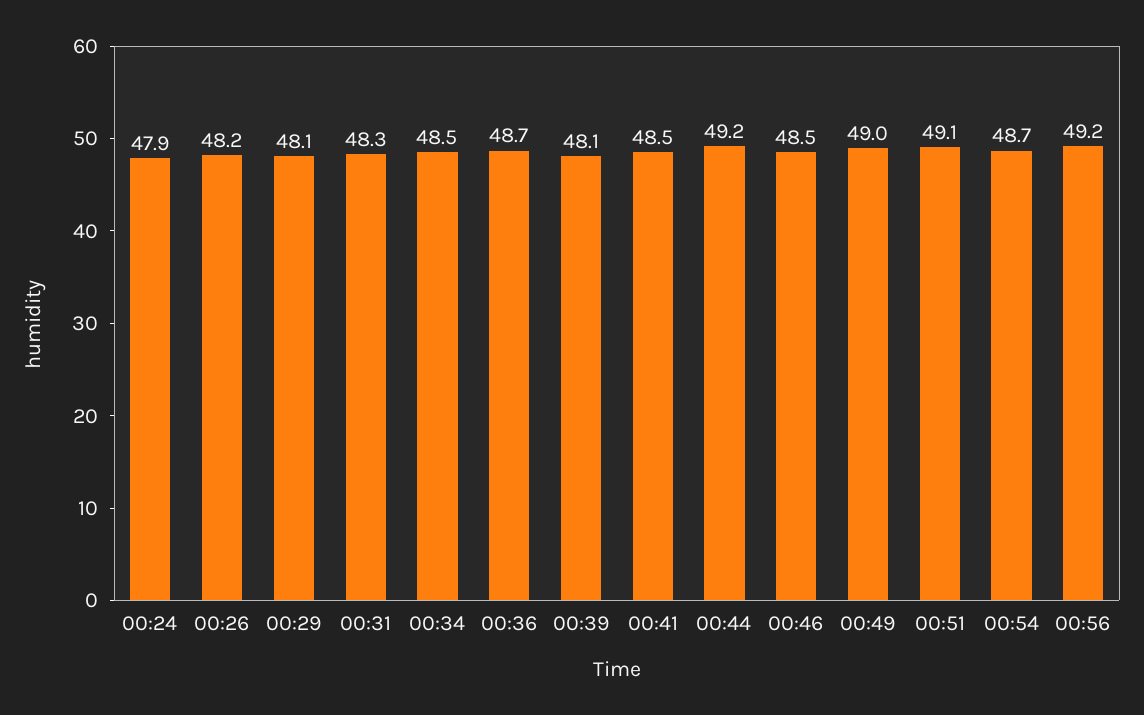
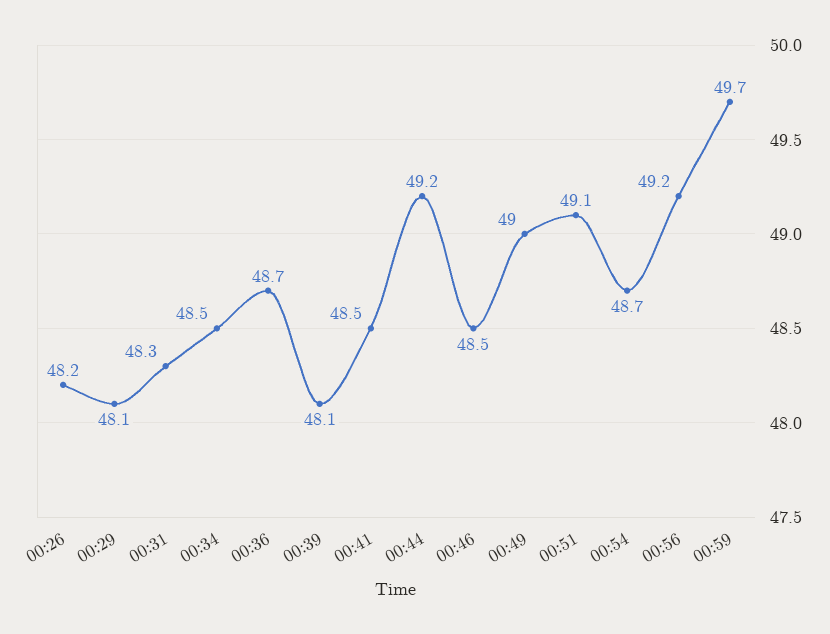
00:24: 47.9 -> none
00:59: none -> 49.7

